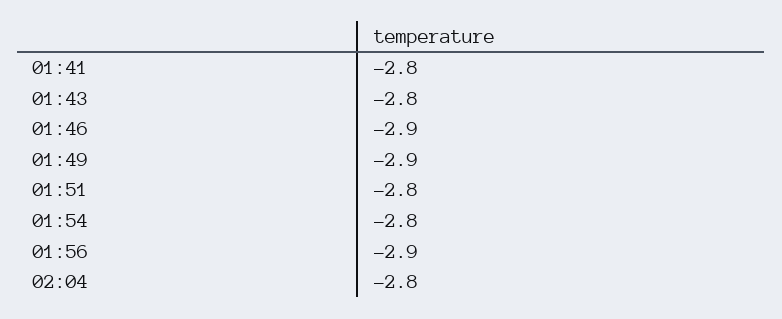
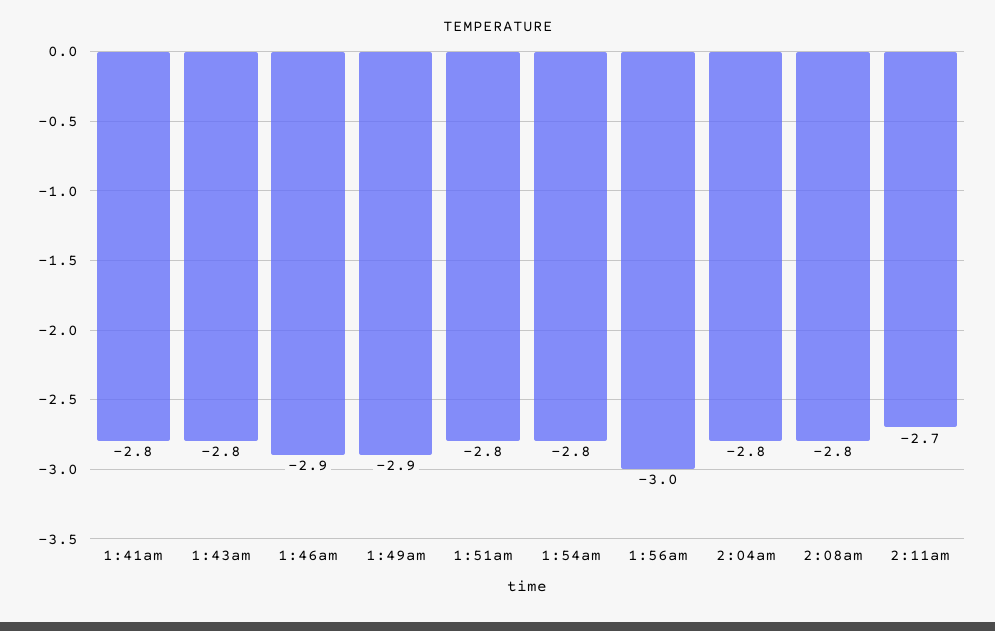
01:56: -2.9 -> -3
2:08am: none -> -2.8
2:11am: none -> -2.7

